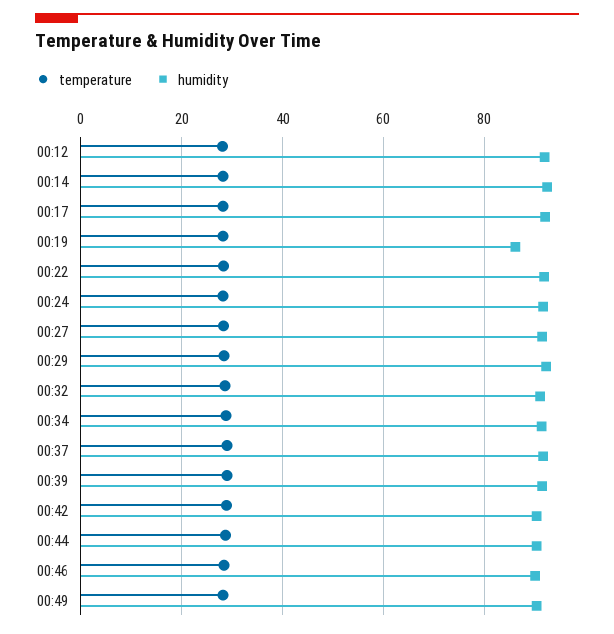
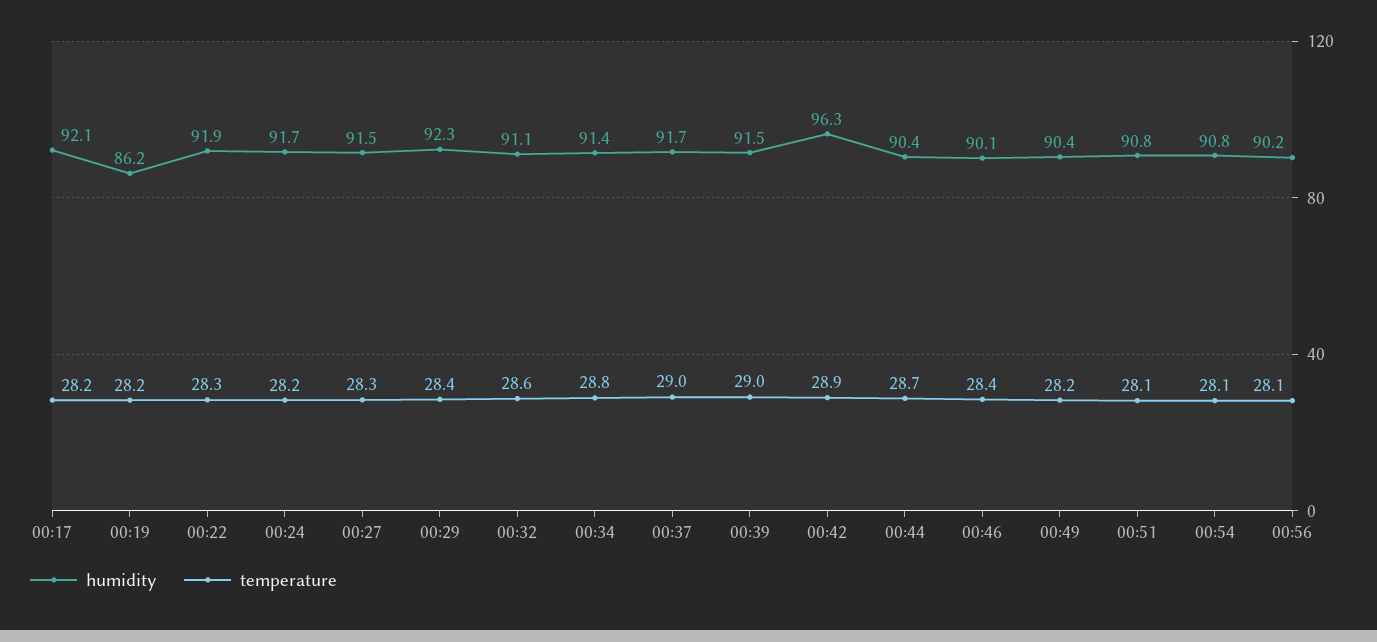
temperature, 00:12: 28 -> none
humidity, 00:12: 92 -> none
temperature, 00:14: 28 -> none
humidity, 00:14: 92 -> none
humidity, 00:42: 90 -> 96.3
humidity, 00:51: none -> 90.8
temperature, 00:51: none -> 28.1
humidity, 00:54: none -> 90.8
temperature, 00:54: none -> 28.1
humidity, 00:56: none -> 90.2
temperature, 00:56: none -> 28.1

